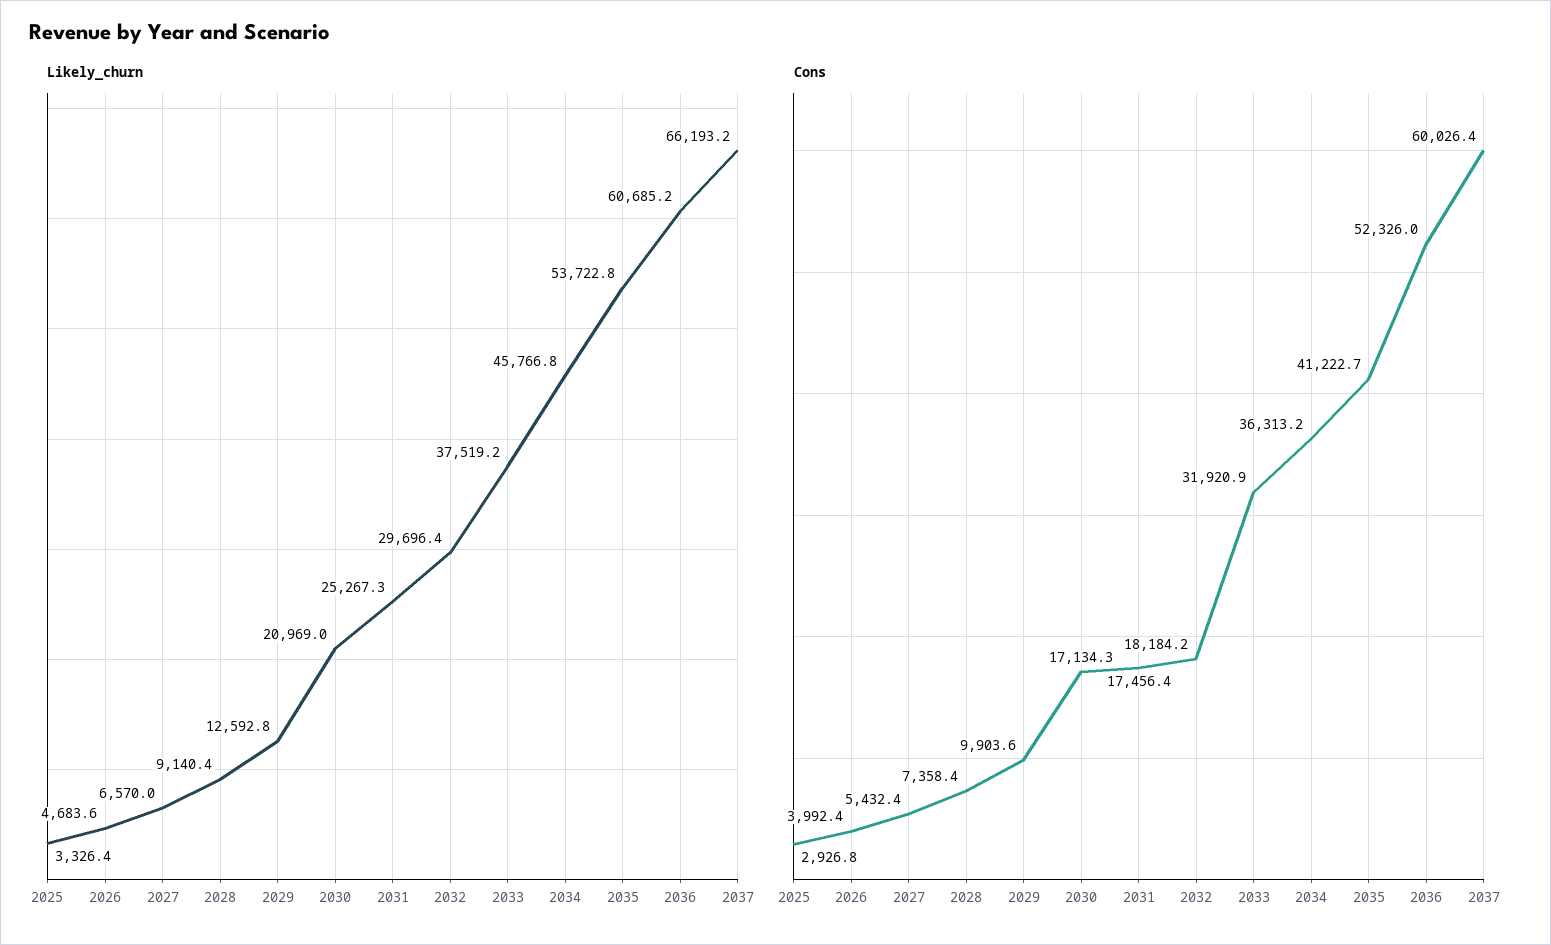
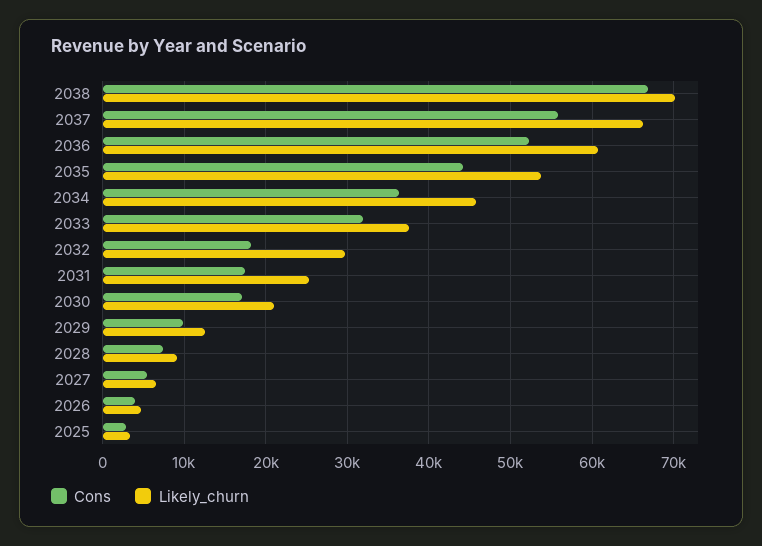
Cons, 2035: 41222.7 -> 44000
Cons, 2037: 60026.4 -> 56000
Cons, 2038: none -> 67000
Likely_churn, 2038: none -> 70000

